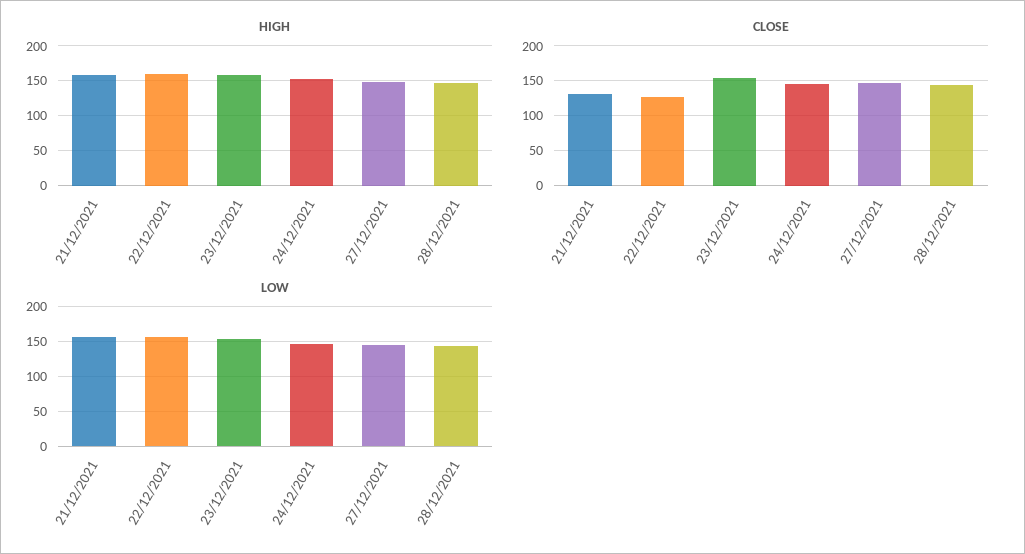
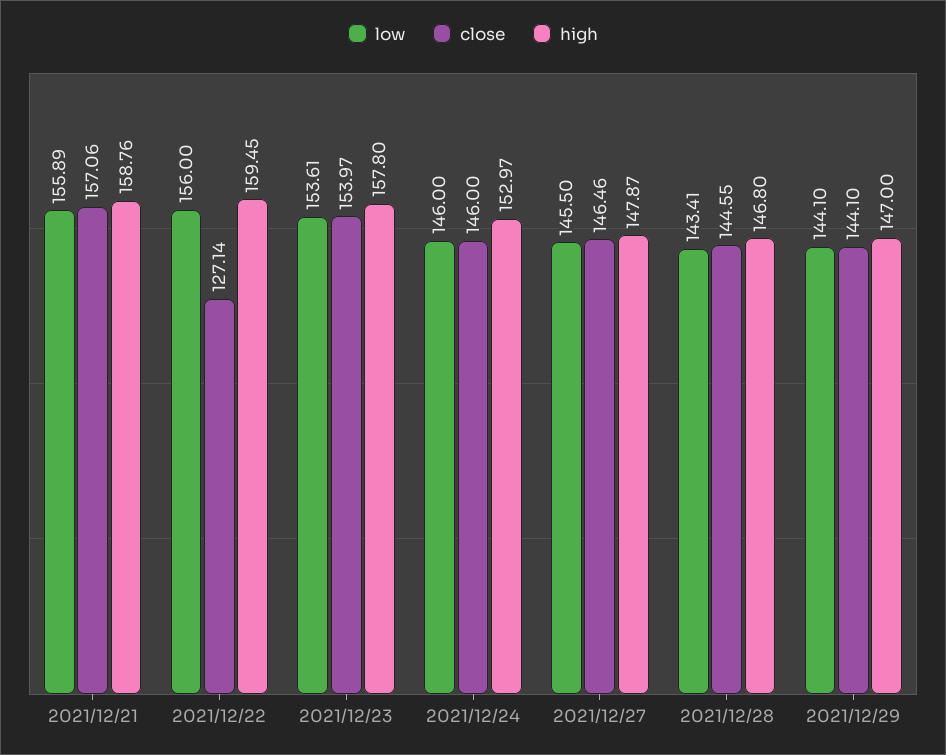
CLOSE, 21/12/2021: 130 -> 157.06
LOW, 2021/12/29: none -> 144.1
CLOSE, 2021/12/29: none -> 144.1
HIGH, 2021/12/29: none -> 147

